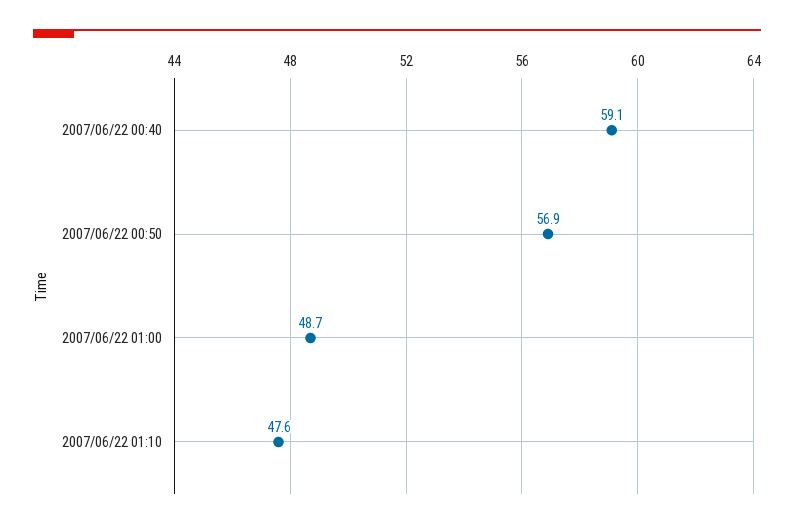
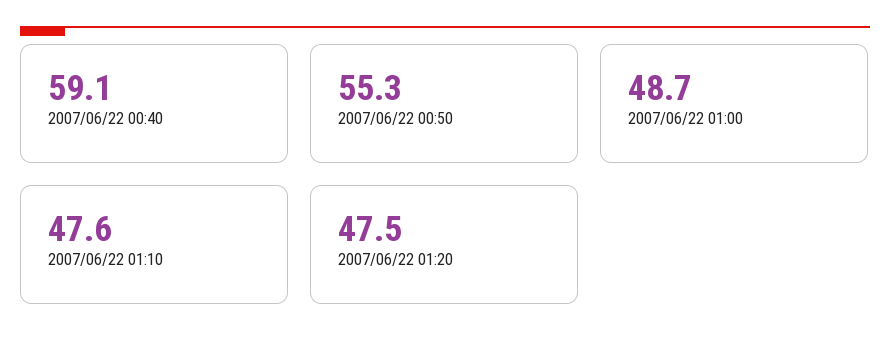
2007/06/22 00:50: 56.9 -> 55.3
2007/06/22 01:20: none -> 47.5

